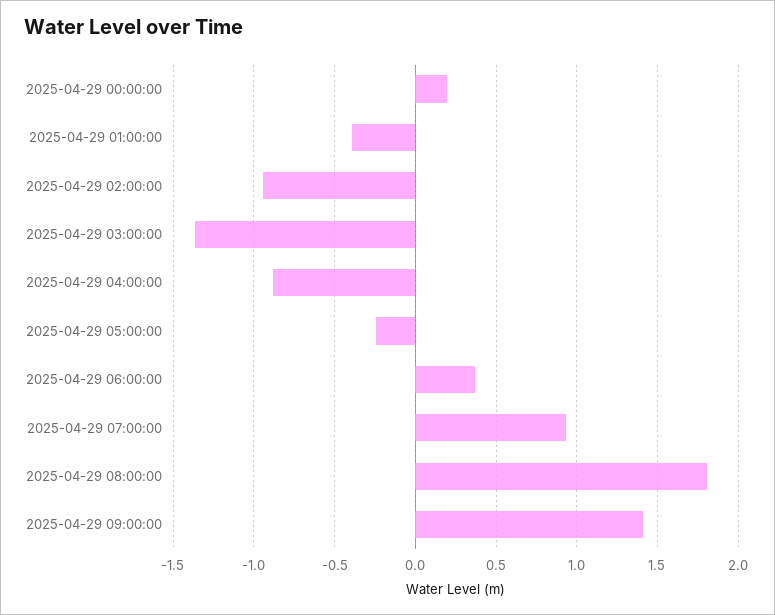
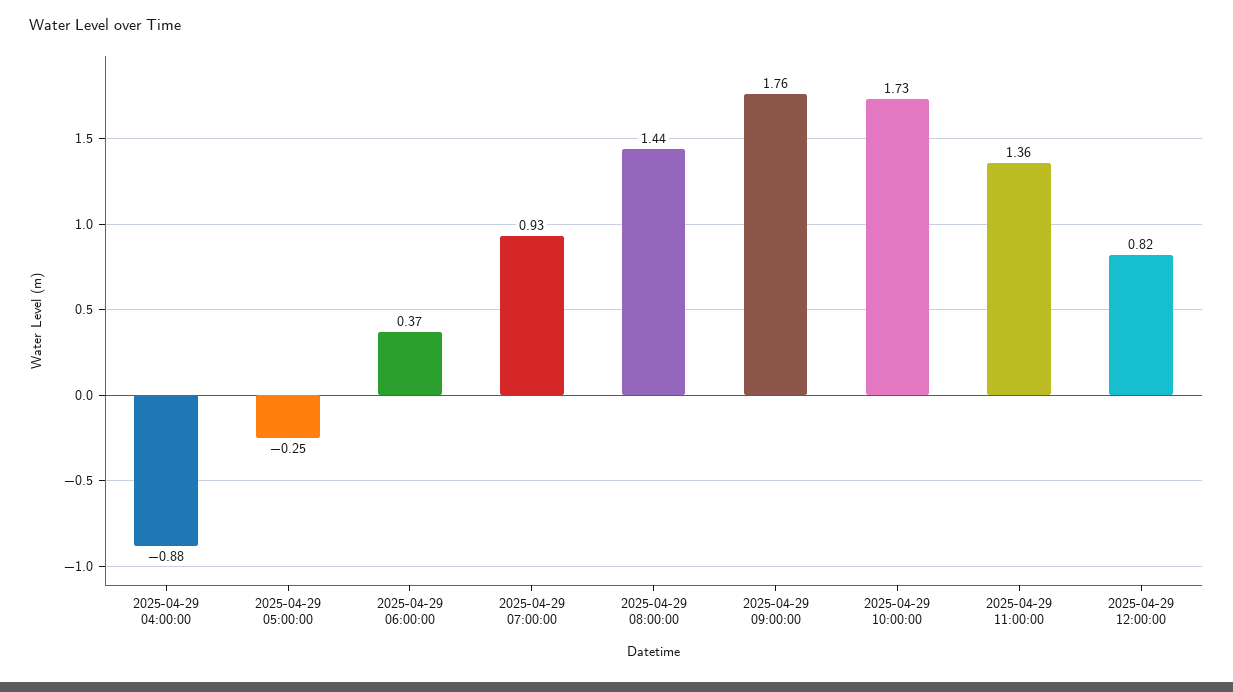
2025-04-29 00:00:00: 0.2 -> none
2025-04-29 01:00:00: -0.4 -> none
2025-04-29 02:00:00: -0.95 -> none
2025-04-29 03:00:00: -1.35 -> none
2025-04-29 08:00:00: 1.8 -> 1.44
2025-04-29 09:00:00: 1.4 -> 1.76
2025-04-29 10:00:00: none -> 1.73
2025-04-29 11:00:00: none -> 1.36
2025-04-29 12:00:00: none -> 0.82

